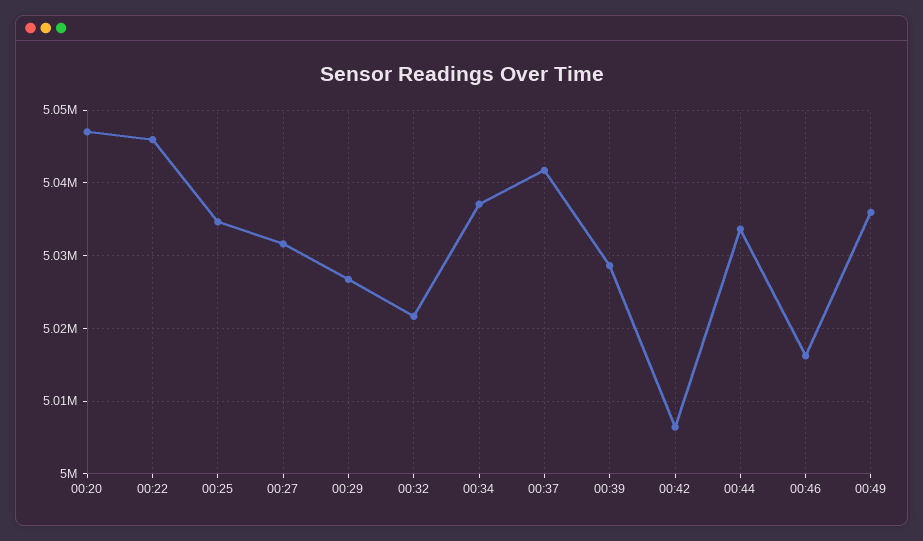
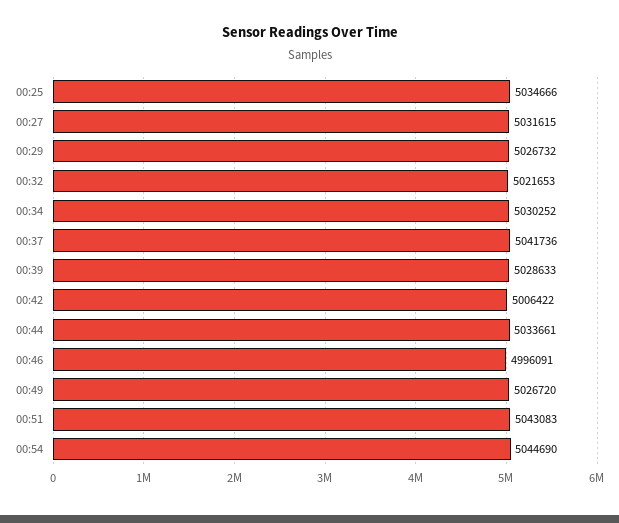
00:20: 5047000 -> none
00:22: 5046000 -> none
00:34: 5037000 -> 5030252
00:46: 5016000 -> 4996091
00:49: 5036000 -> 5026720
00:51: none -> 5043083
00:54: none -> 5044690

